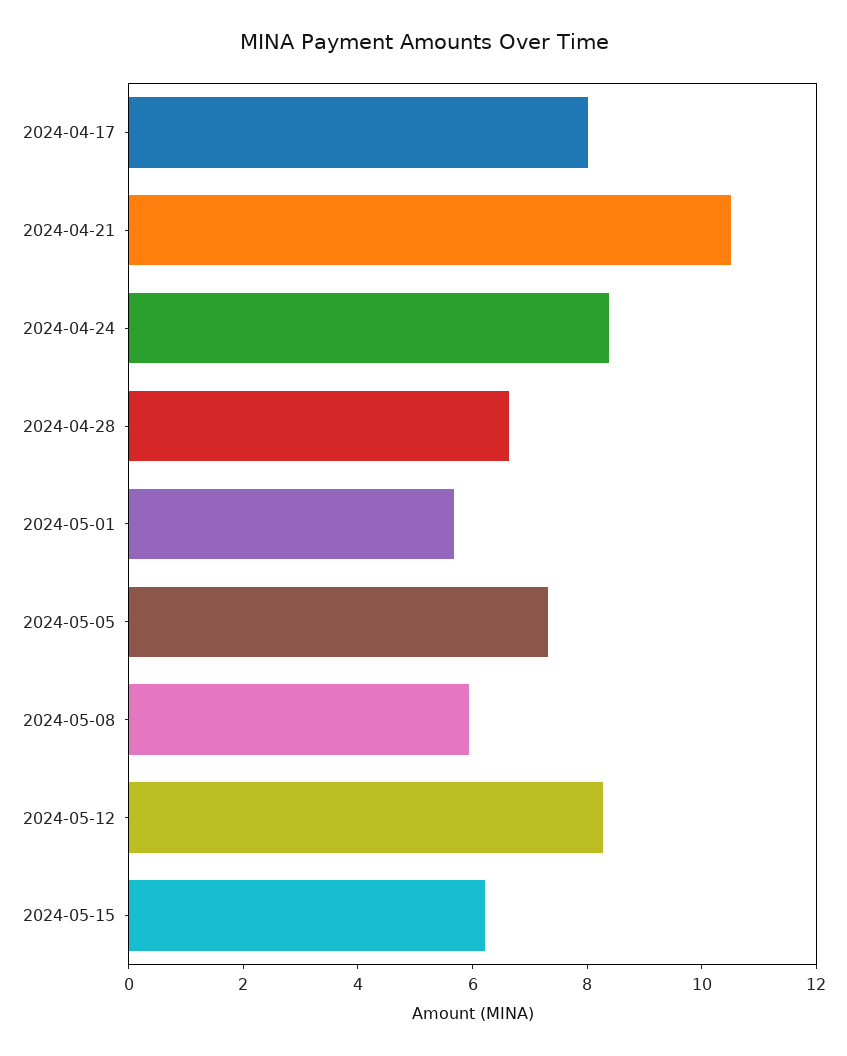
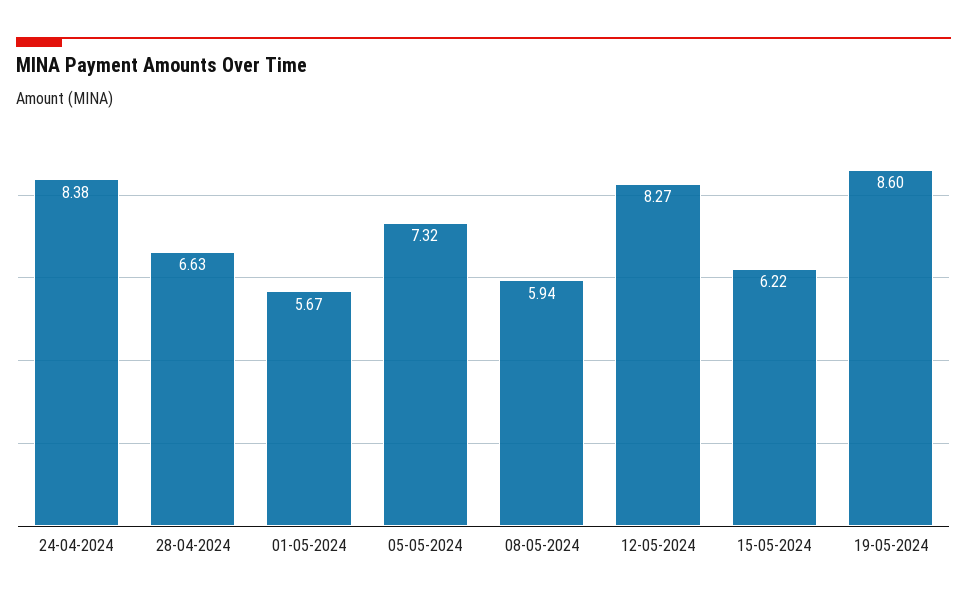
2024-04-17: 8 -> none
2024-04-21: 10.5 -> none
19-05-2024: none -> 8.6

